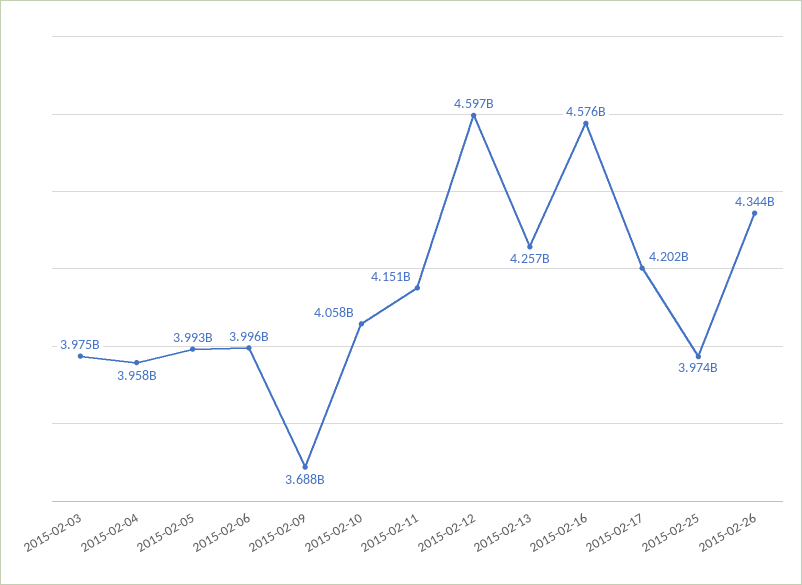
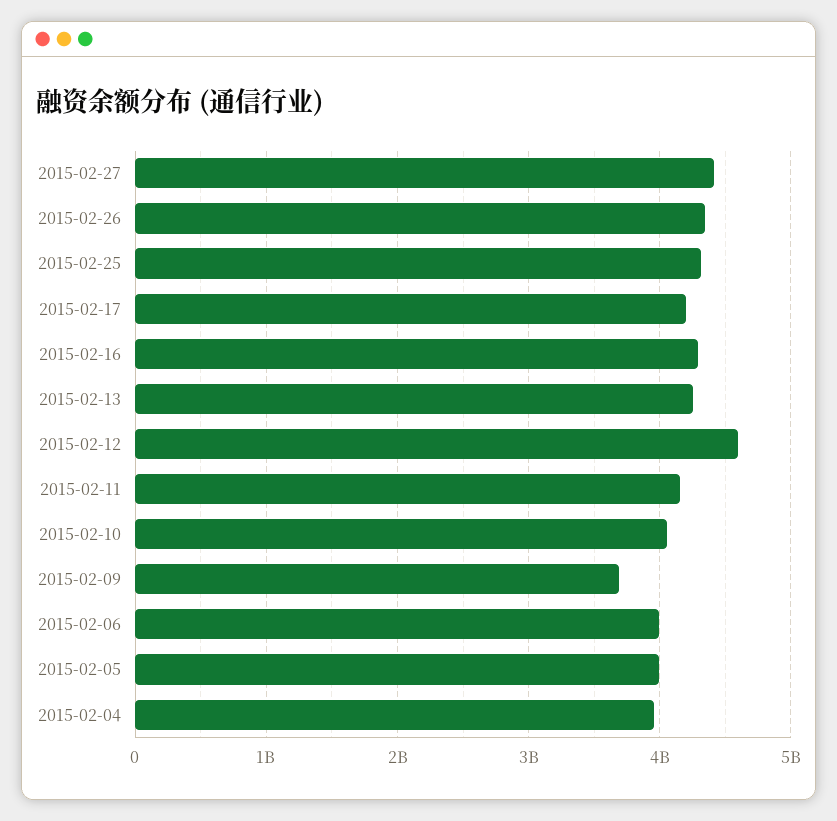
2015-02-03: 3975000000 -> none
2015-02-16: 4576000000 -> 4300000000
2015-02-25: 3974000000 -> 4300000000
2015-02-27: none -> 4400000000

